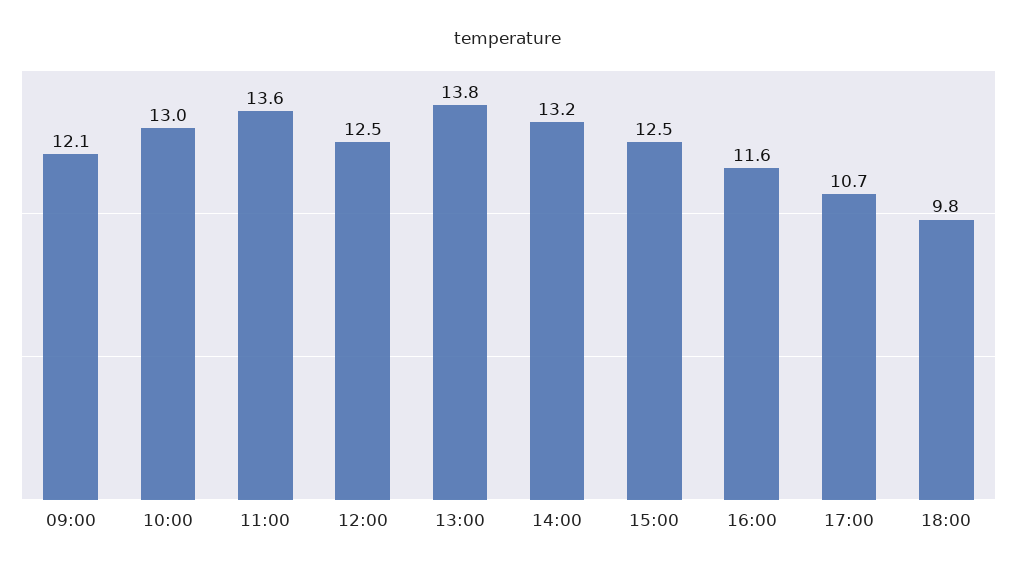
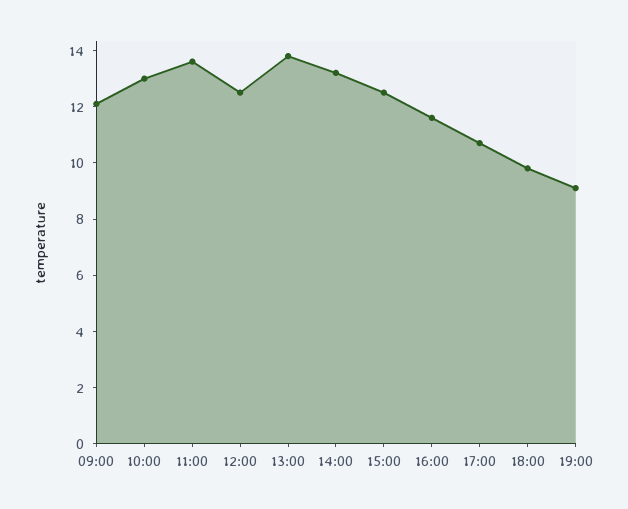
19:00: none -> 9

